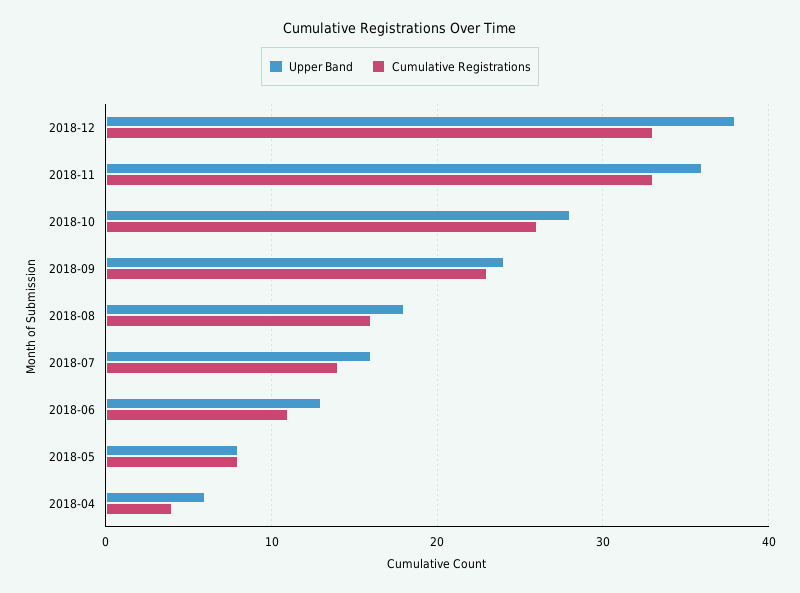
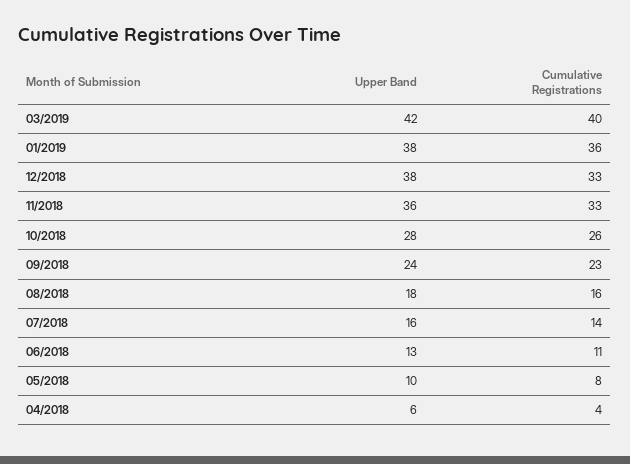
Upper Band, 2018-05: 8 -> 10
Upper Band, 03/2019: none -> 42
Cumulative Registrations, 03/2019: none -> 40
Upper Band, 01/2019: none -> 38
Cumulative Registrations, 01/2019: none -> 36

